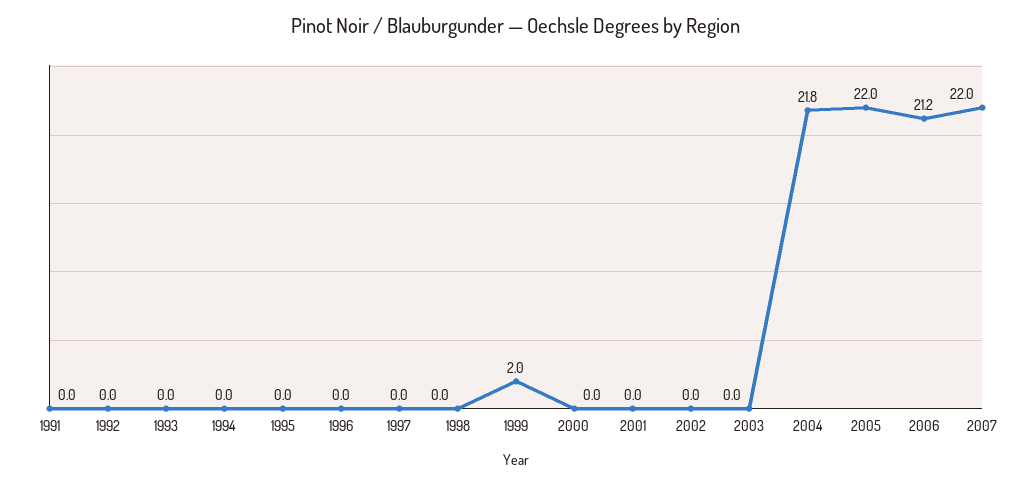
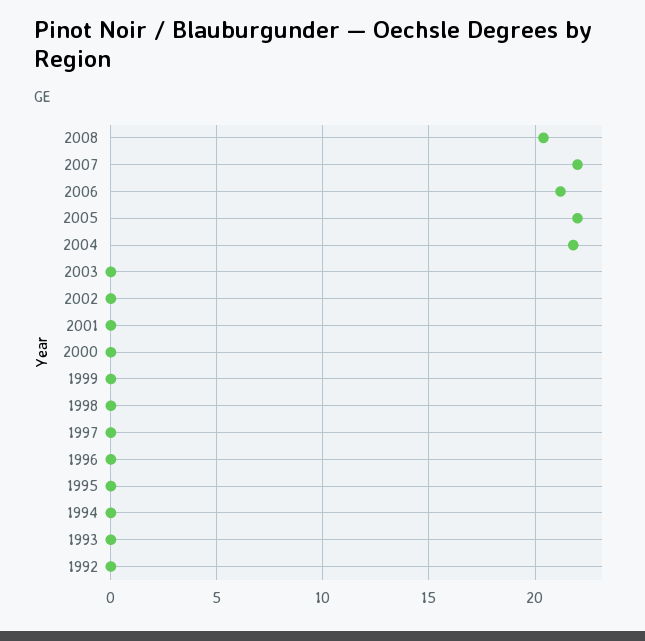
1991: 0 -> none
1999: 2 -> 0
2008: none -> 20.5

